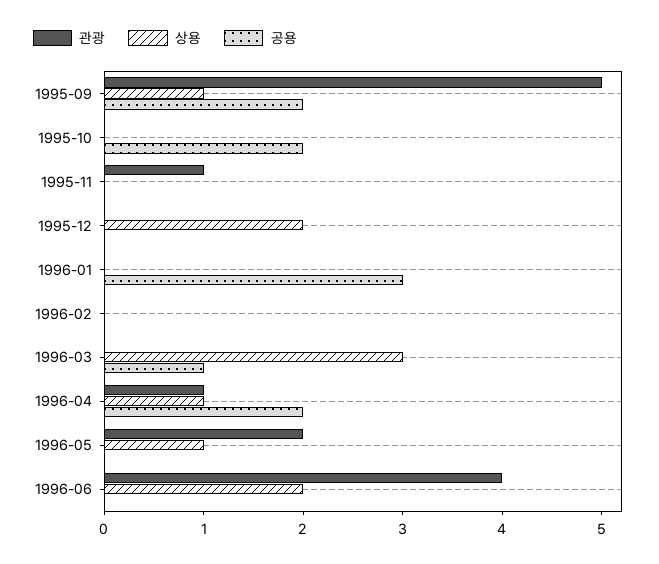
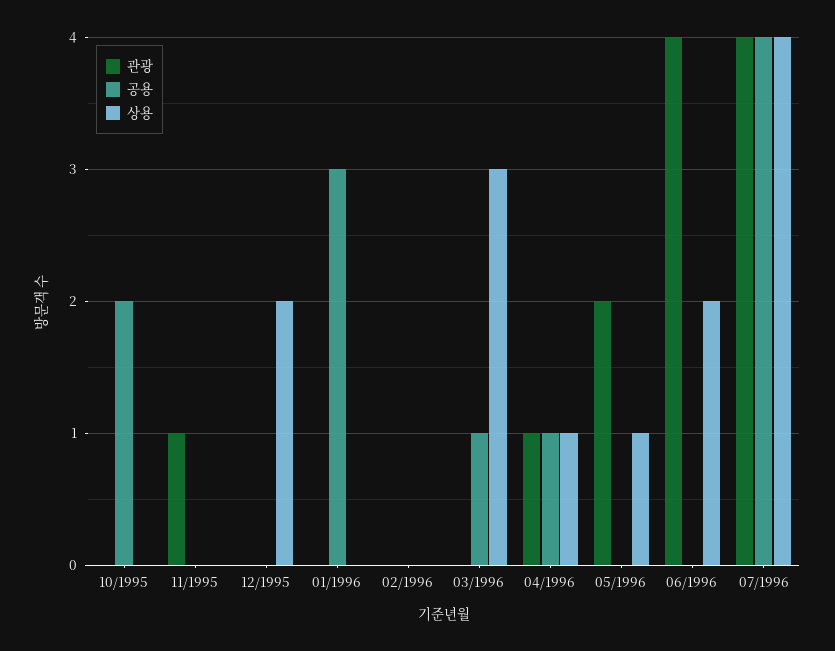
관광, 1995-09: 5 -> none
상용, 1995-09: 1 -> none
공용, 1995-09: 2 -> none
공용, 1996-04: 2 -> 1
관광, 07/1996: none -> 4
공용, 07/1996: none -> 4
상용, 07/1996: none -> 4

